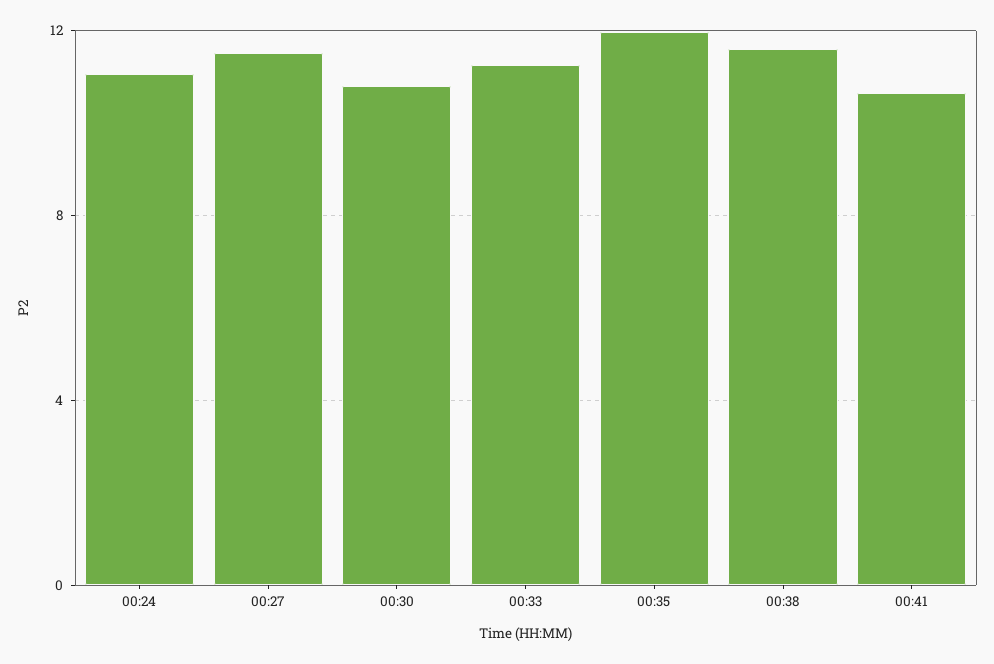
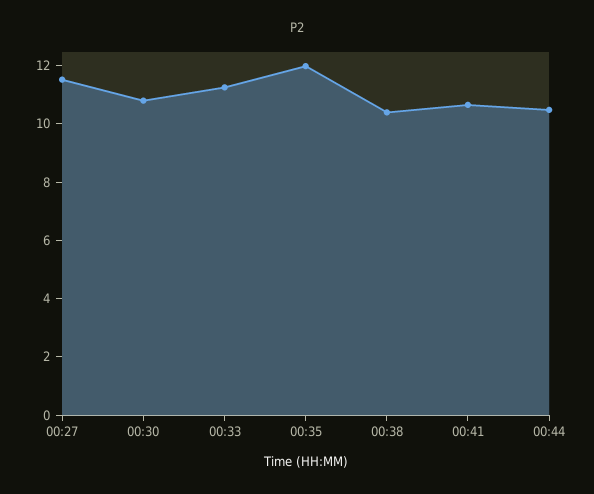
00:24: 11 -> none
00:38: 11.5 -> 10.5
00:44: none -> 10.5

